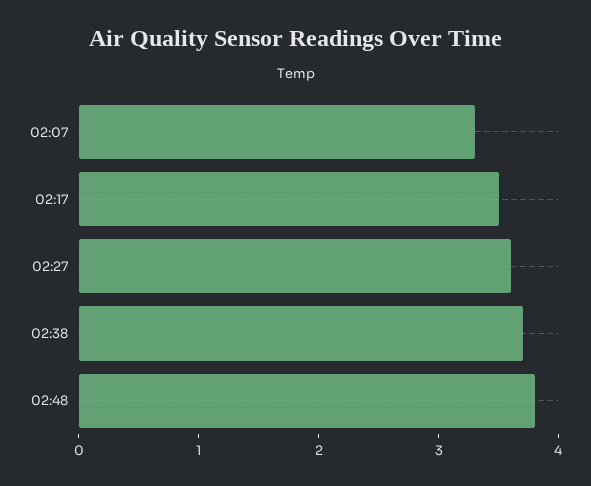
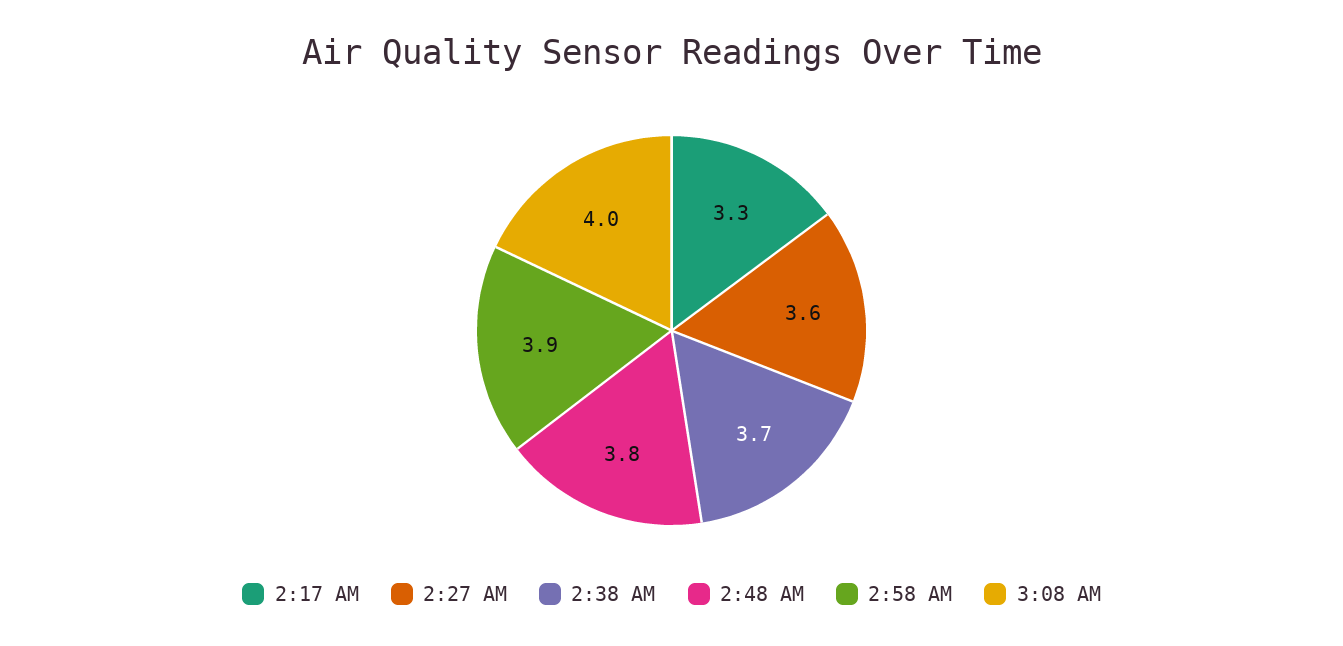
02:07: 3.3 -> none
02:17: 3.5 -> 3.3
2:58 AM: none -> 3.9
3:08 AM: none -> 4

